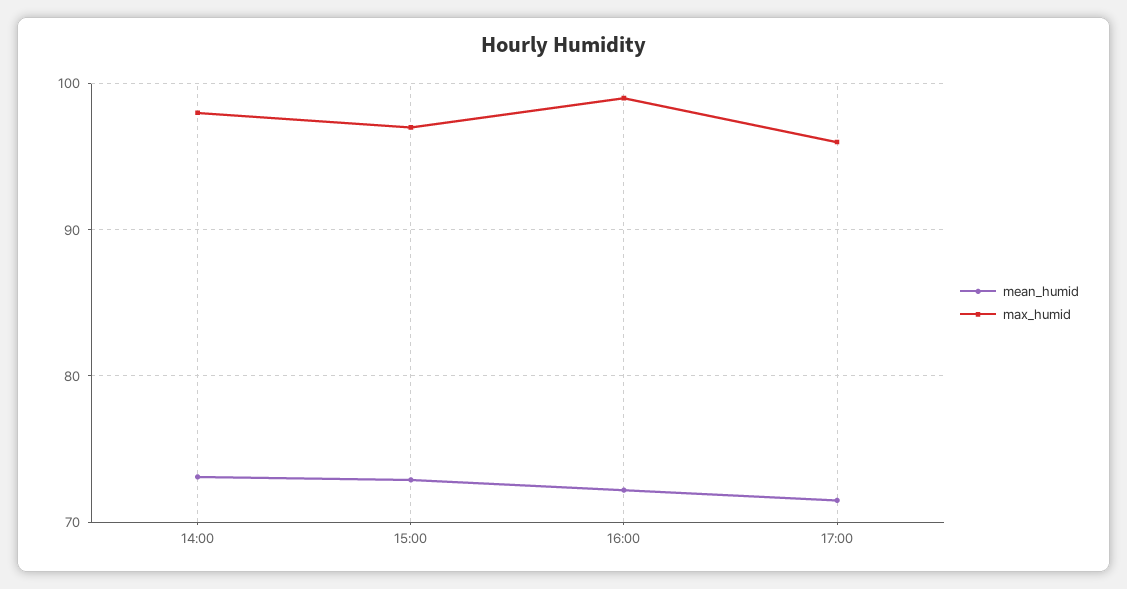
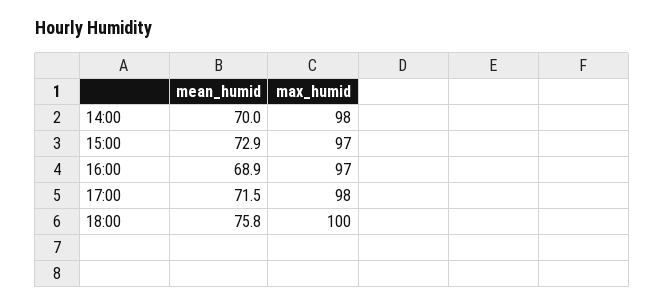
mean_humid, 14:00: 73 -> 70
mean_humid, 16:00: 72 -> 68.9
max_humid, 16:00: 99 -> 97
max_humid, 17:00: 96 -> 98
mean_humid, 18:00: none -> 75.8
max_humid, 18:00: none -> 100

